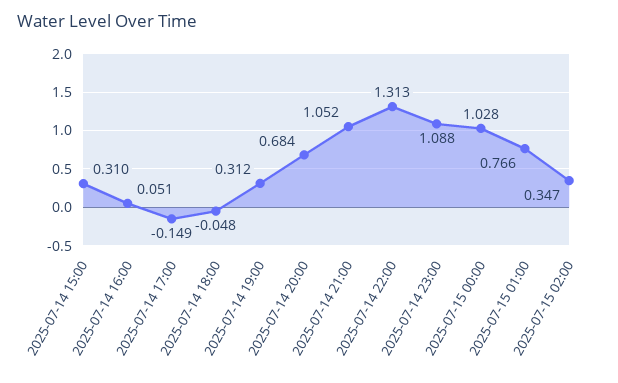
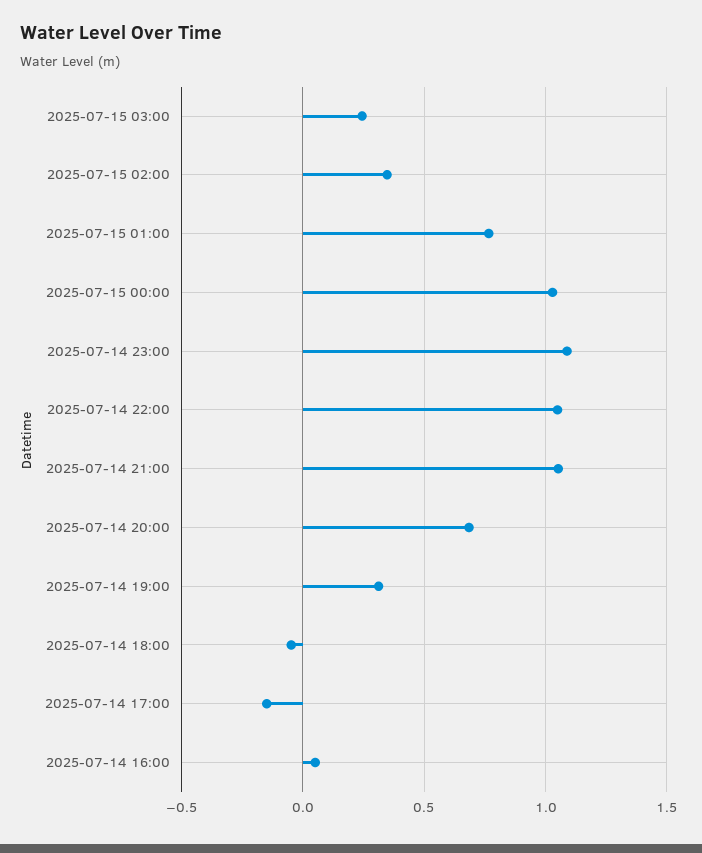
2025-07-14 15:00: 0.31 -> none
2025-07-14 22:00: 1.313 -> 1.05
2025-07-15 03:00: none -> 0.25

